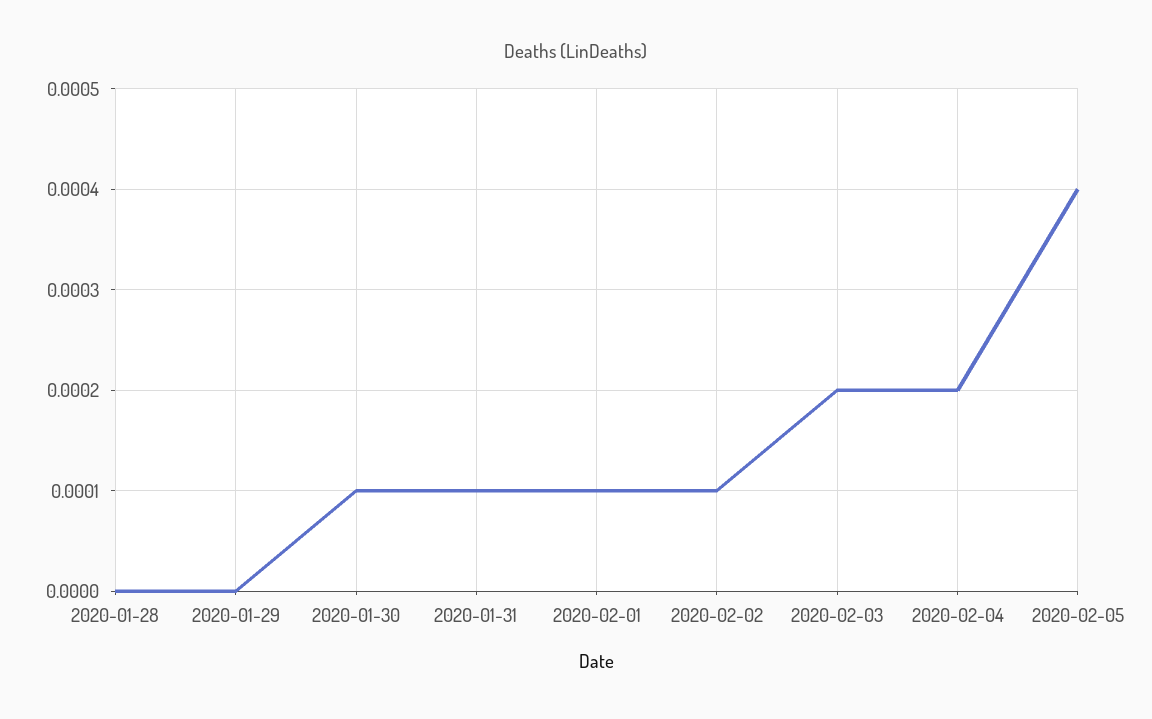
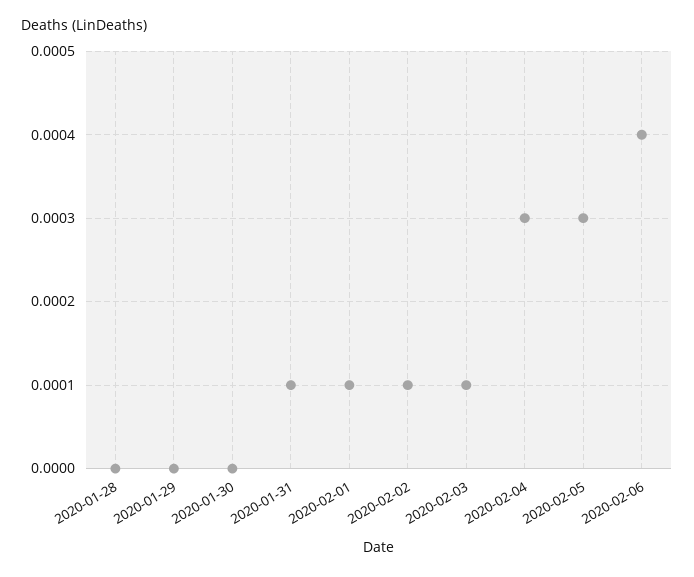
2020-01-30: 0.0001 -> 0
2020-02-03: 0.0002 -> 0.0001
2020-02-04: 0.0002 -> 0.0003
2020-02-05: 0.0004 -> 0.0003
2020-02-06: none -> 0.0004

